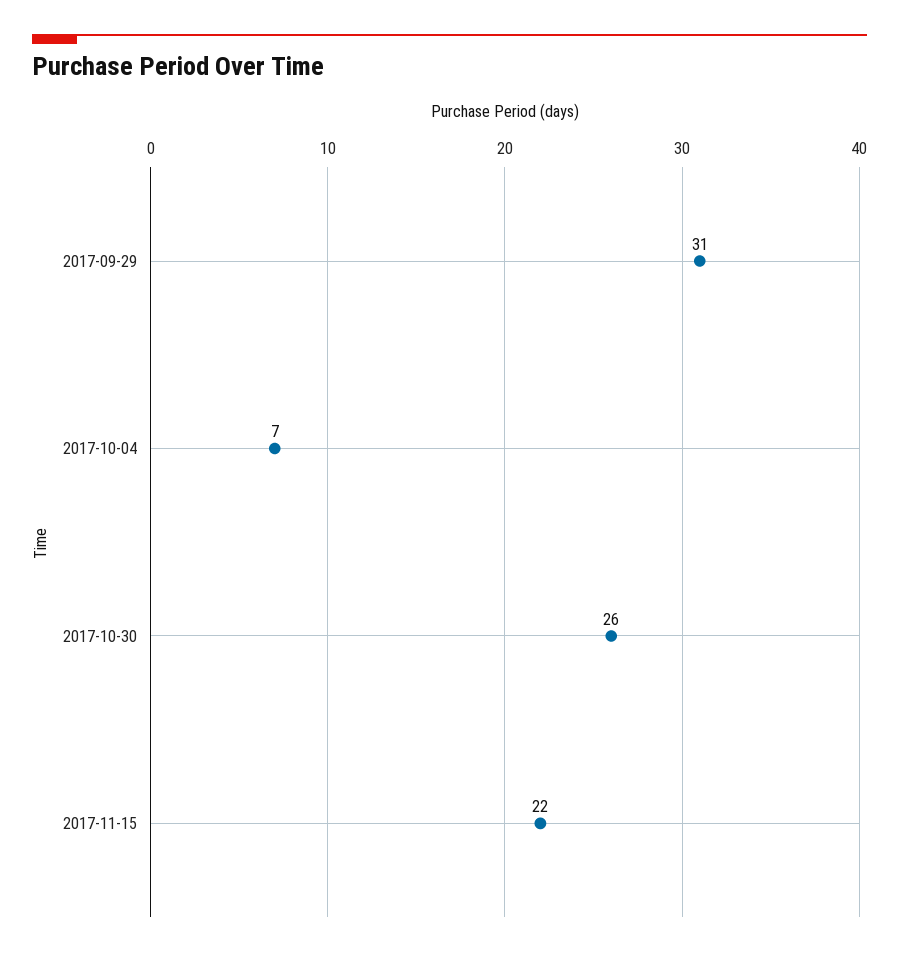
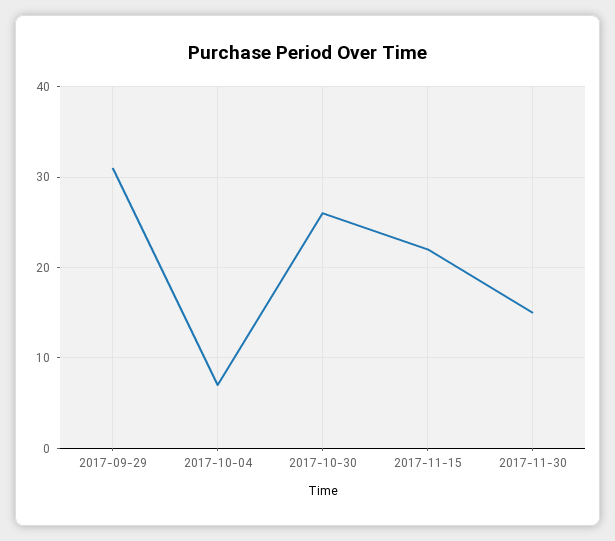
2017-11-30: none -> 15

